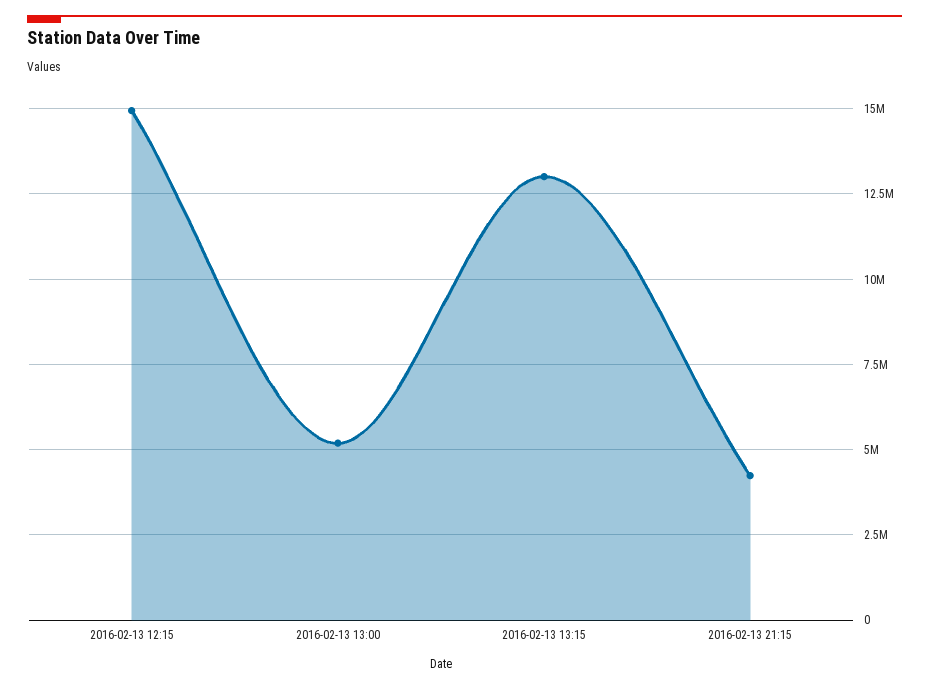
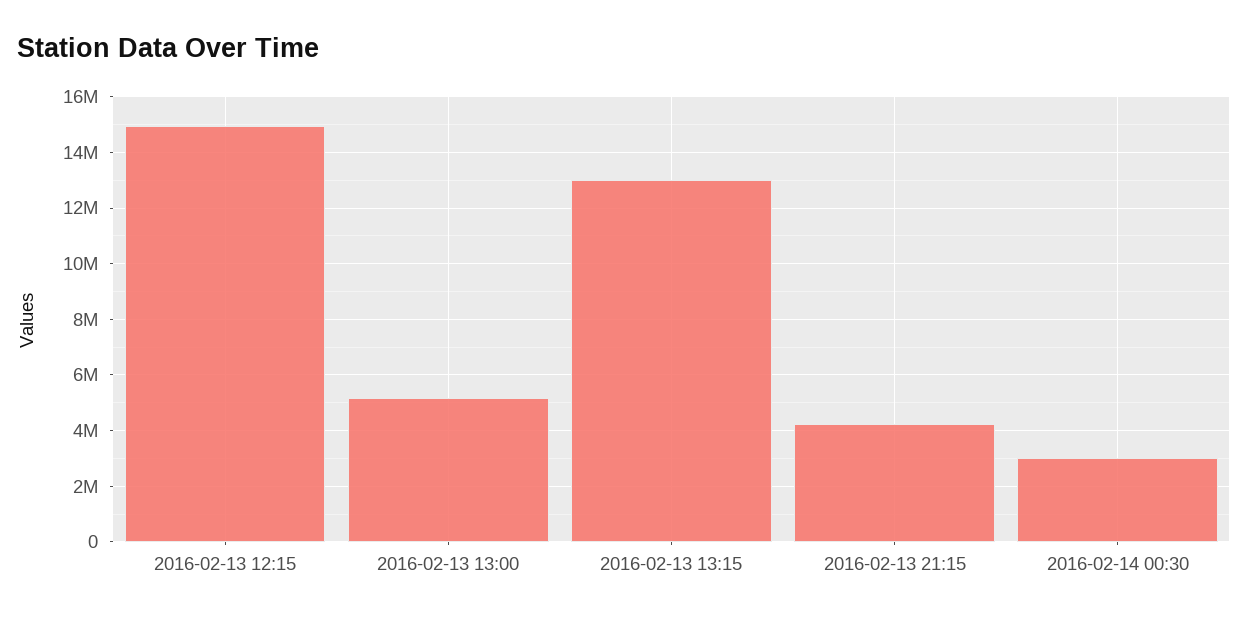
2016-02-14 00:30: none -> 3000000

